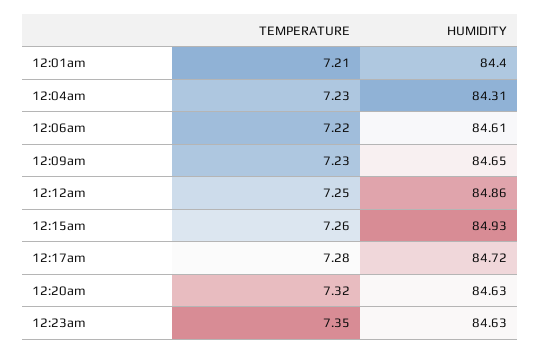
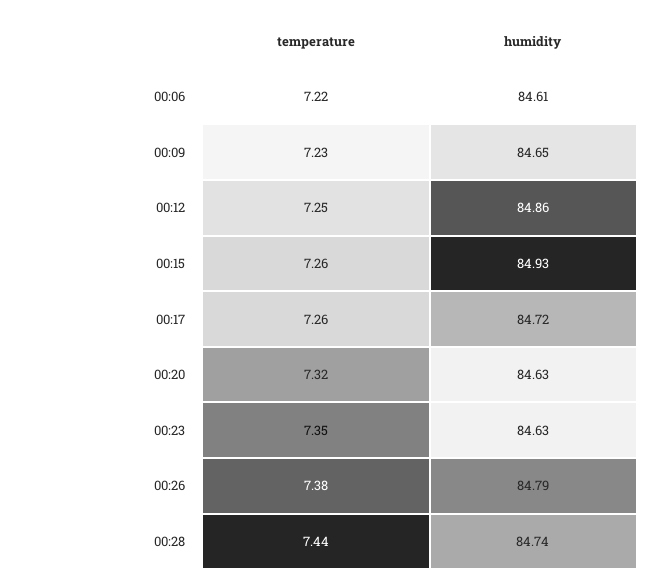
TEMPERATURE, 12:01am: 7.21 -> none
HUMIDITY, 12:01am: 84.4 -> none
TEMPERATURE, 12:04am: 7.23 -> none
HUMIDITY, 12:04am: 84.31 -> none
TEMPERATURE, 12:17am: 7.28 -> 7.26
TEMPERATURE, 00:26: none -> 7.38
HUMIDITY, 00:26: none -> 84.79
TEMPERATURE, 00:28: none -> 7.44
HUMIDITY, 00:28: none -> 84.74

